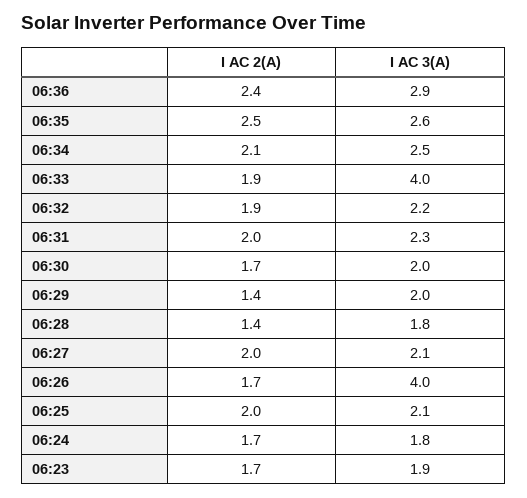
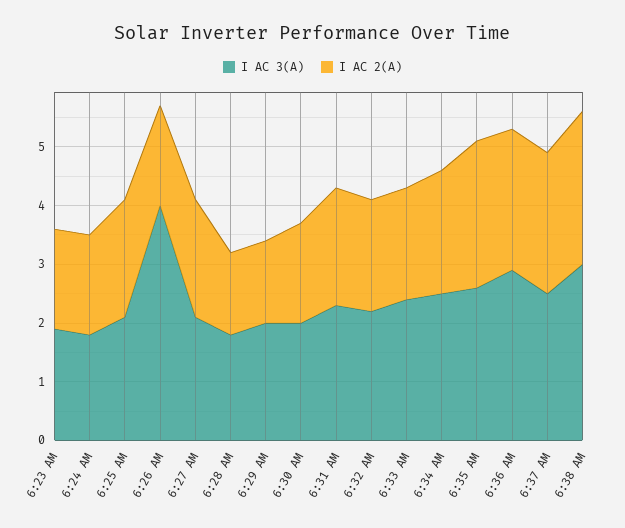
I AC 3(A), 06:33: 4 -> 2.5
I AC 3(A), 6:37 AM: none -> 2.5
I AC 2(A), 6:37 AM: none -> 2.5
I AC 3(A), 6:38 AM: none -> 3
I AC 2(A), 6:38 AM: none -> 2.5

